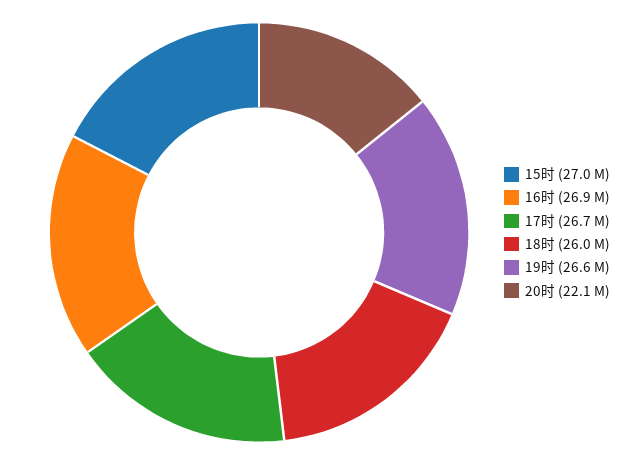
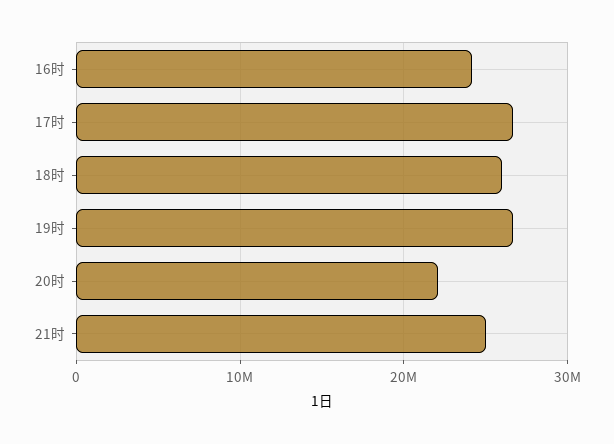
15时: 27000000 -> none
16时: 26900000 -> 24000000
21时: none -> 25000000

